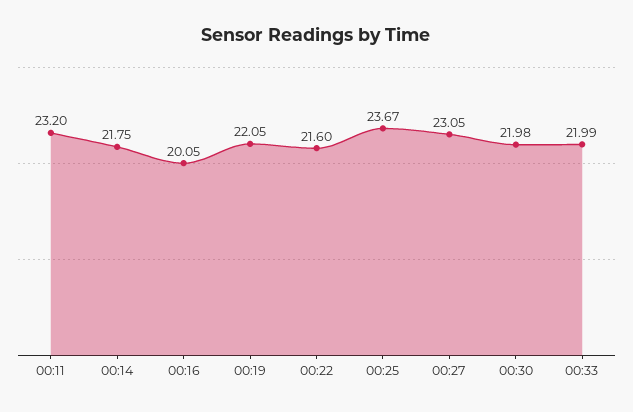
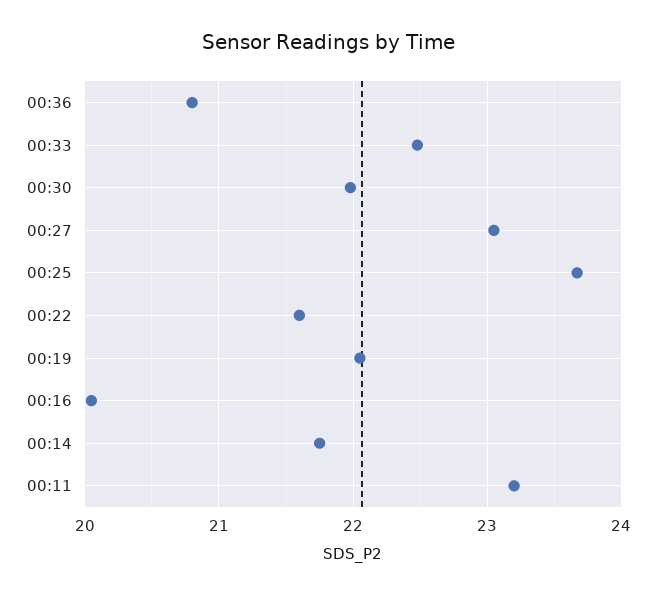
00:33: 21.99 -> 22.5
00:36: none -> 20.8

